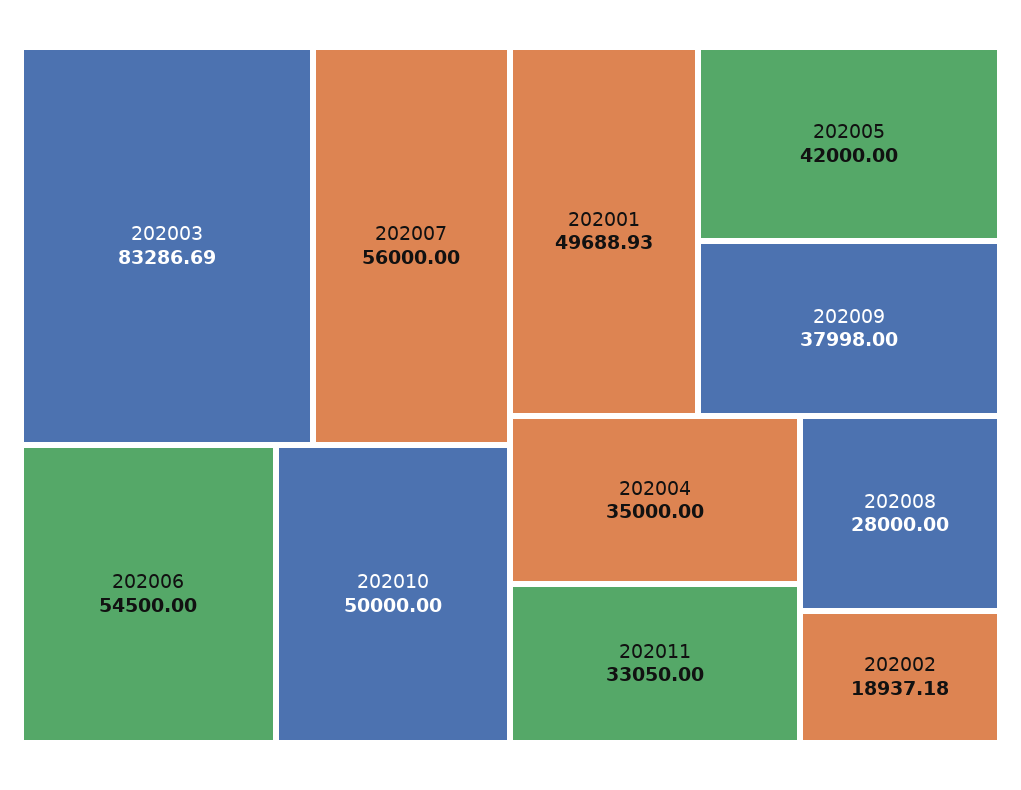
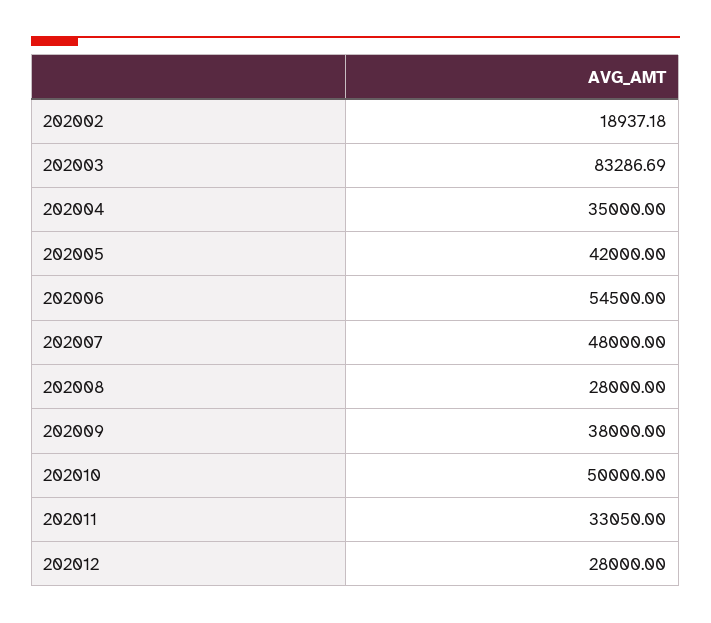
202007: 56000 -> 48000
202001: 49688.93 -> none
202009: 37998 -> 38000
202012: none -> 28000

